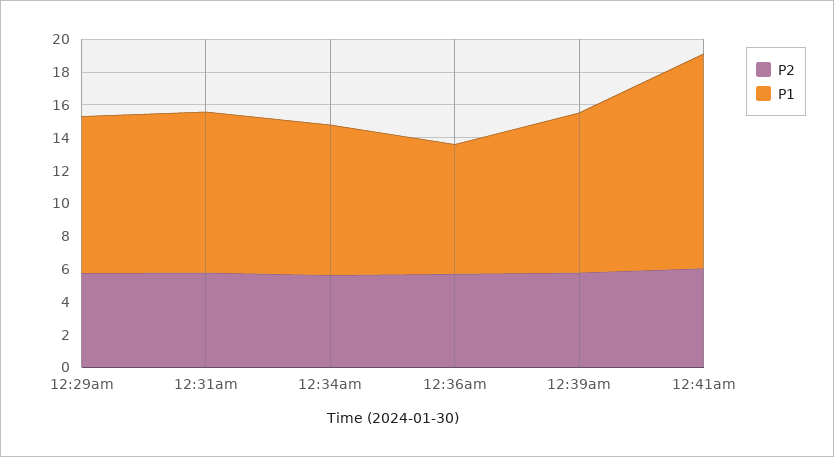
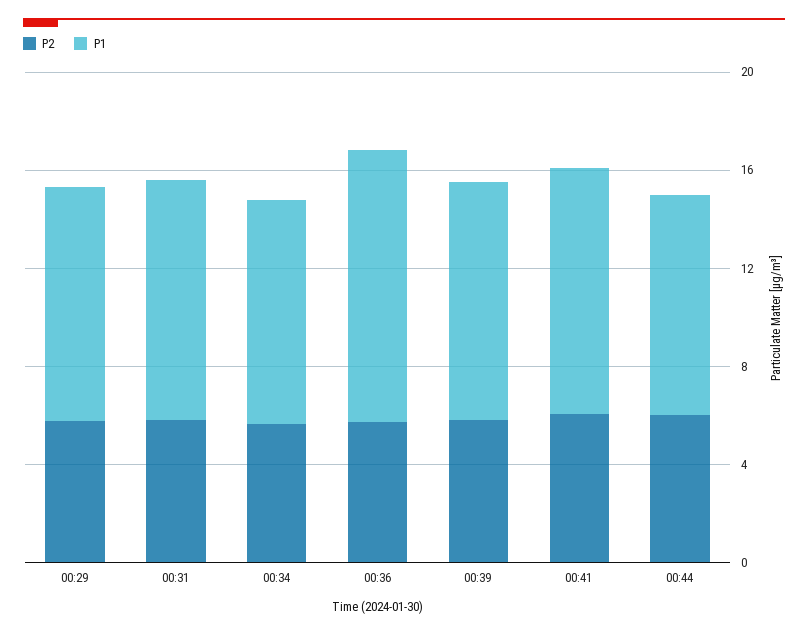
P1, 12:36am: 8 -> 11
P1, 12:41am: 13 -> 10
P2, 00:44: none -> 6
P1, 00:44: none -> 9

